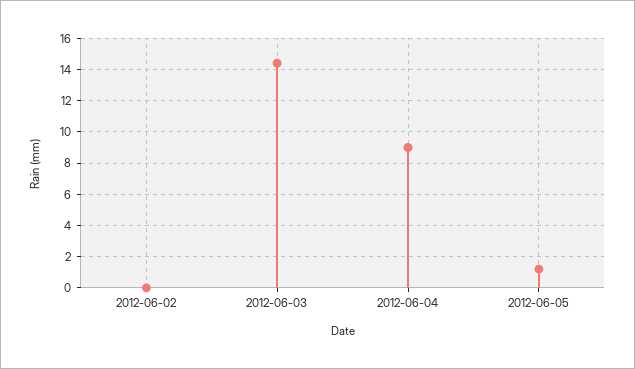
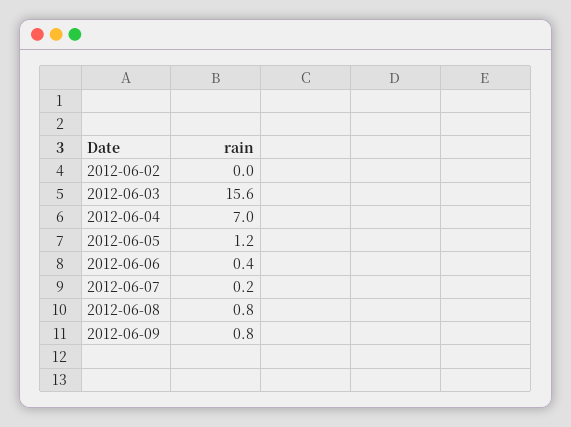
2012-06-03: 14.5 -> 15.6
2012-06-04: 9 -> 7
2012-06-06: none -> 0.4
2012-06-07: none -> 0.2
2012-06-08: none -> 0.8
2012-06-09: none -> 0.8

